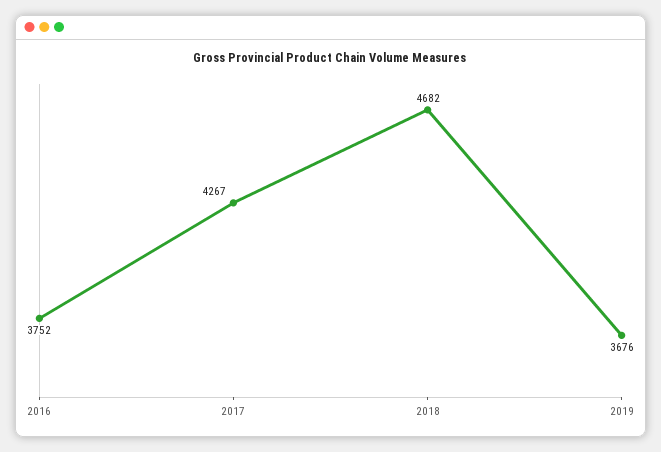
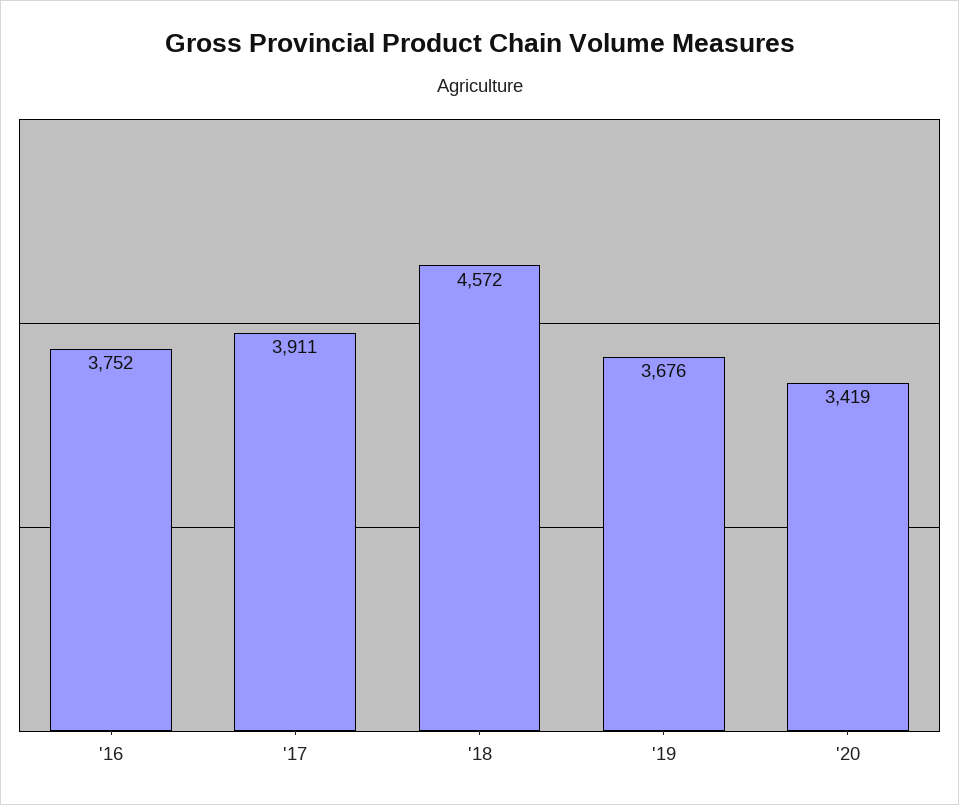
2017: 4267 -> 3911
2018: 4682 -> 4572
'20: none -> 3419

